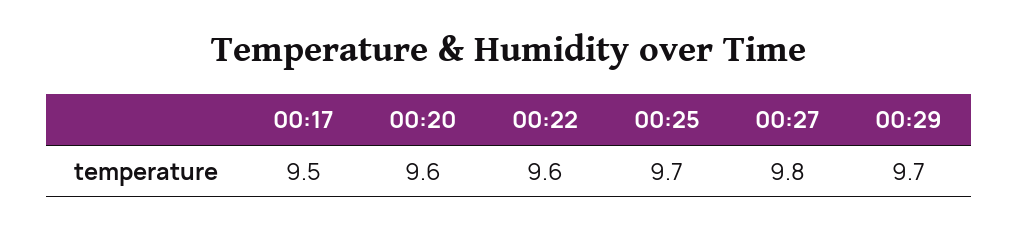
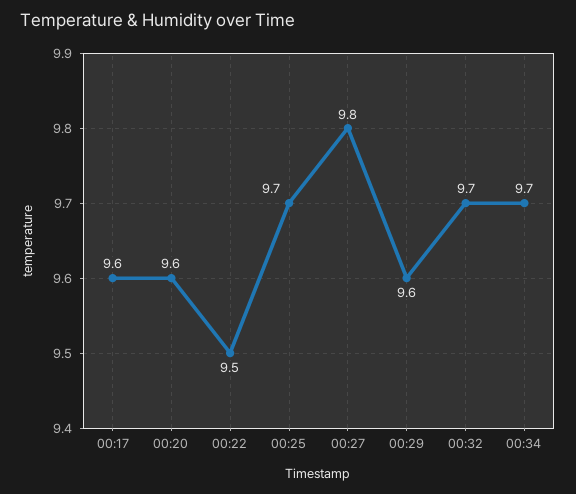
00:17: 9.5 -> 9.6
00:22: 9.6 -> 9.5
00:29: 9.7 -> 9.6
00:32: none -> 9.7
00:34: none -> 9.7

